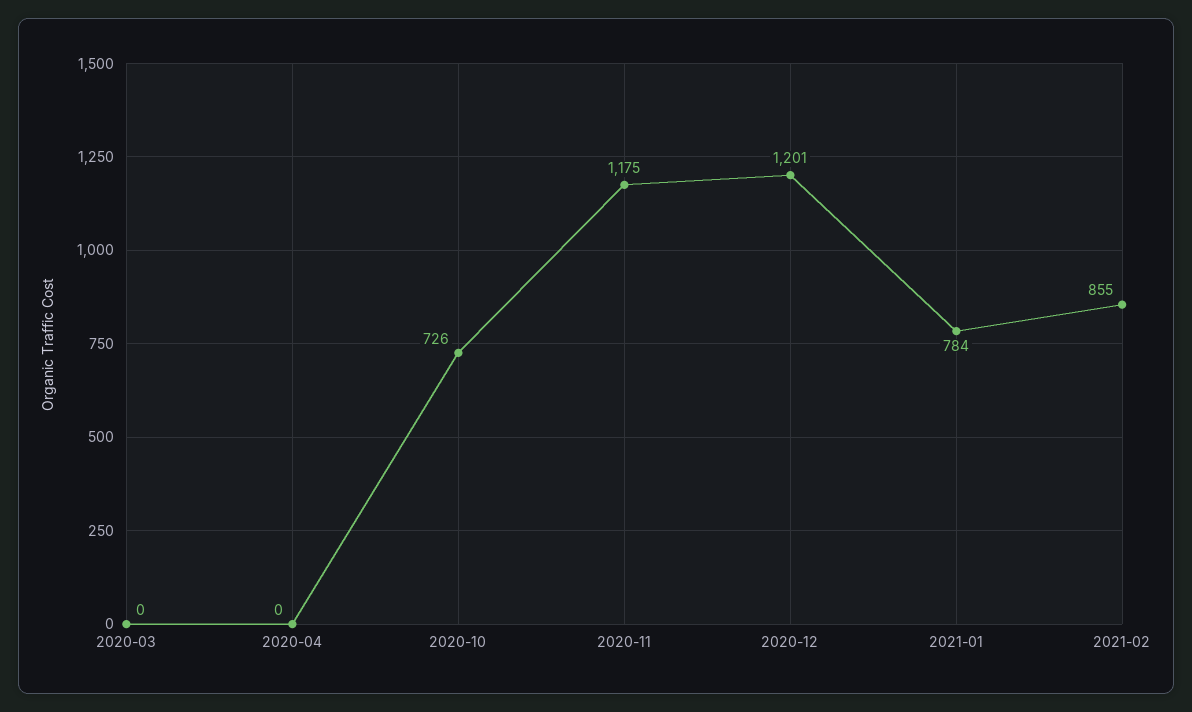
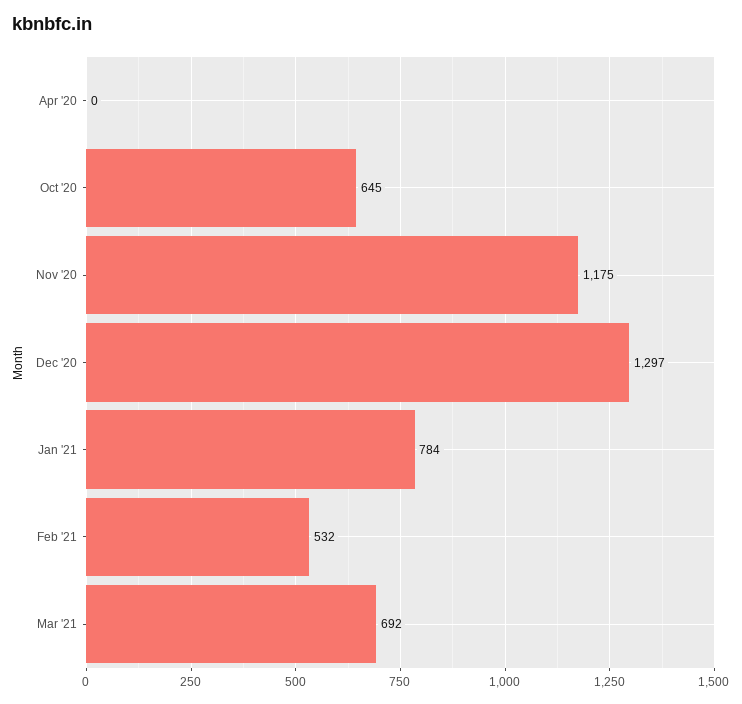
2020-03: 0 -> none
2020-10: 726 -> 645
2020-12: 1201 -> 1297
2021-02: 855 -> 532
Mar '21: none -> 692

